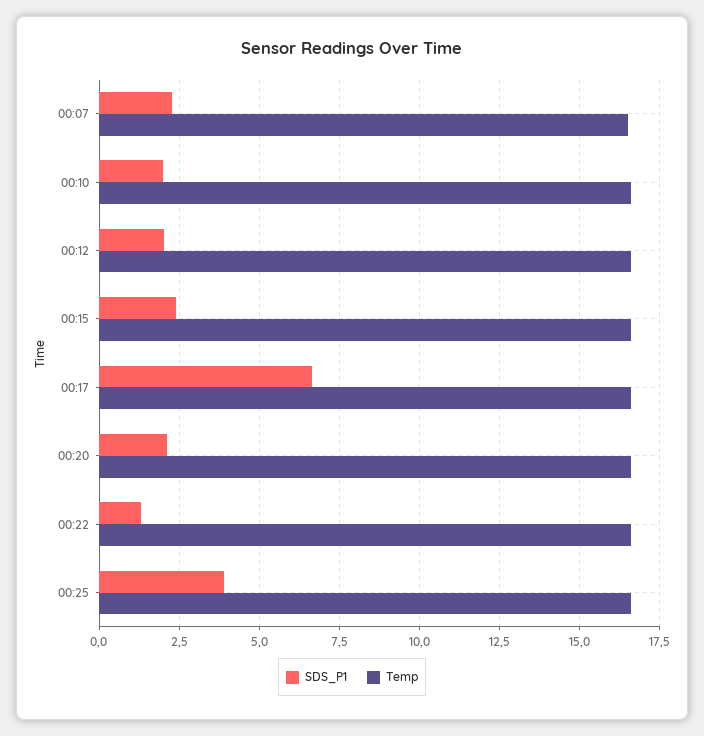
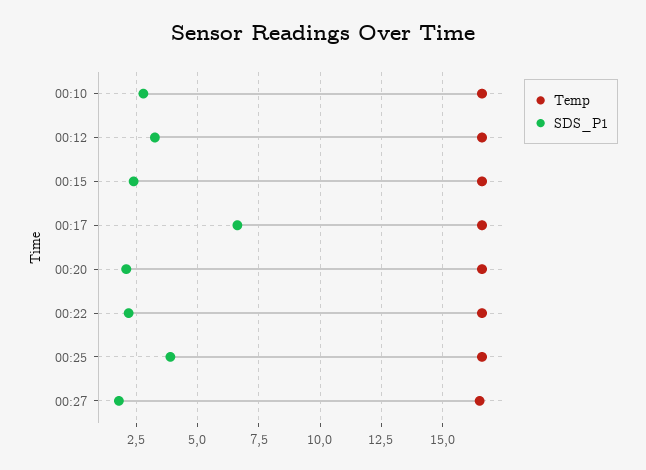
SDS_P1, 00:07: 2.25 -> none
Temp, 00:07: 16.5 -> none
SDS_P1, 00:10: 2 -> 2.75
SDS_P1, 00:12: 2 -> 3.25
SDS_P1, 00:22: 1.25 -> 2.25
Temp, 00:27: none -> 16.5
SDS_P1, 00:27: none -> 1.75

